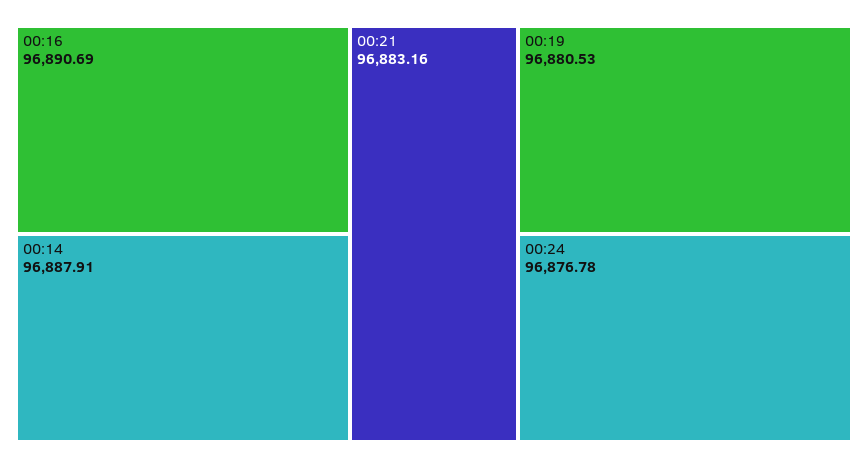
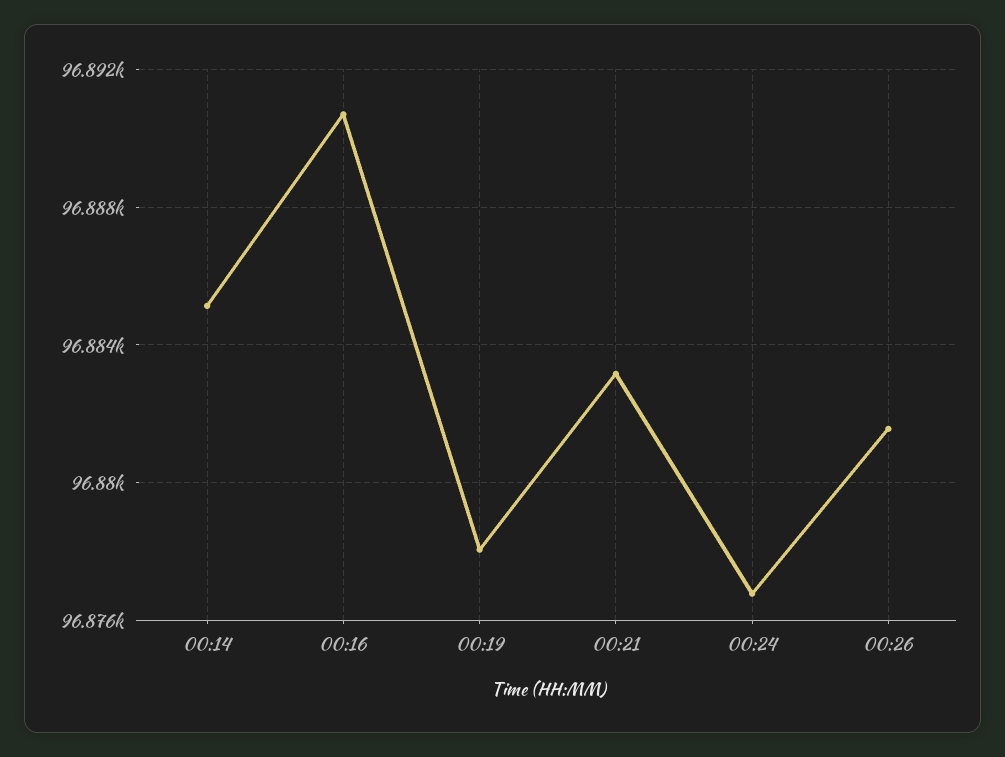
00:14: 96887.91 -> 96885
00:19: 96880.53 -> 96878
00:26: none -> 96881.5

